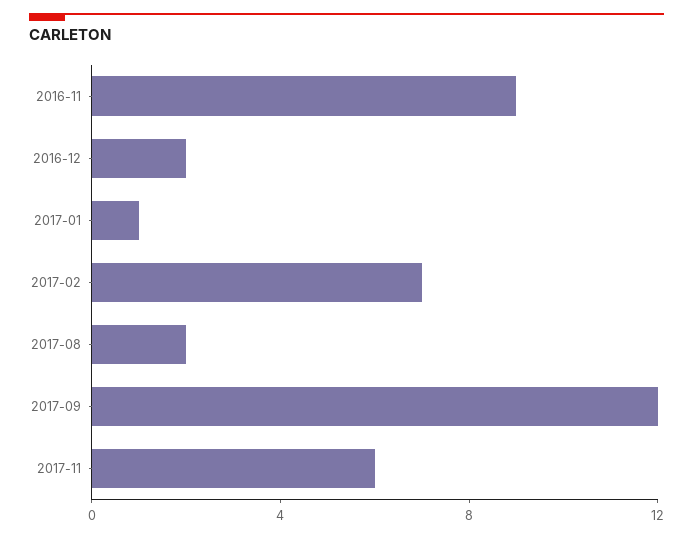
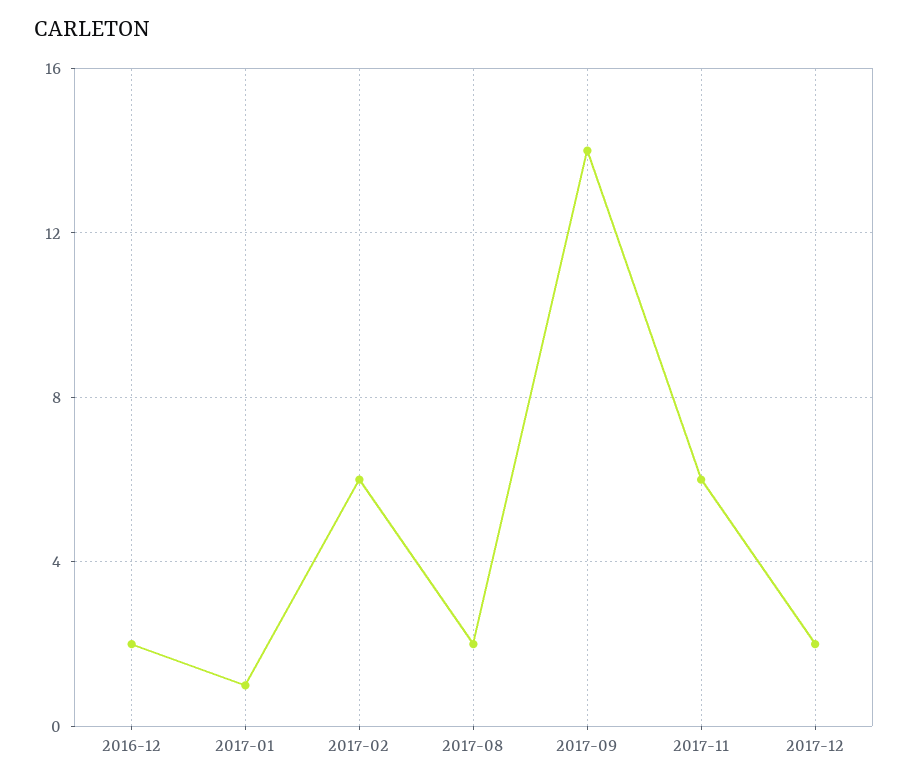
2016-11: 9 -> none
2017-02: 7 -> 6
2017-09: 12 -> 14
2017-12: none -> 2

